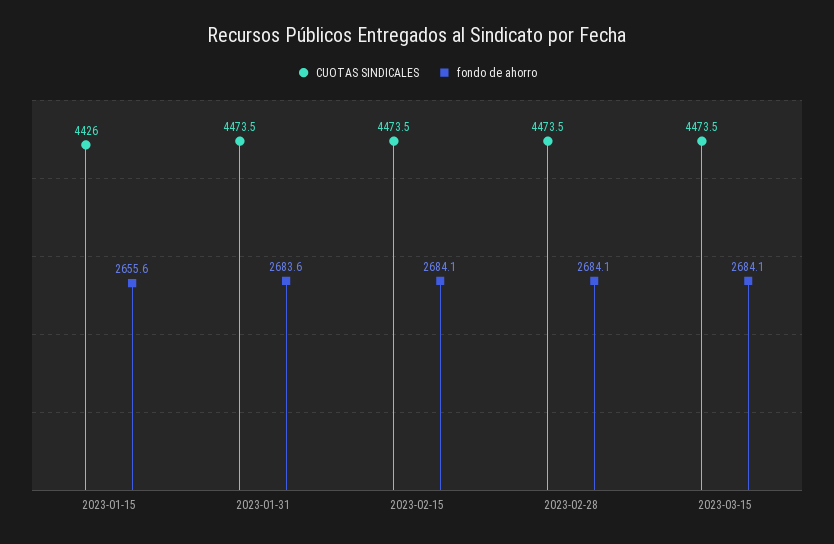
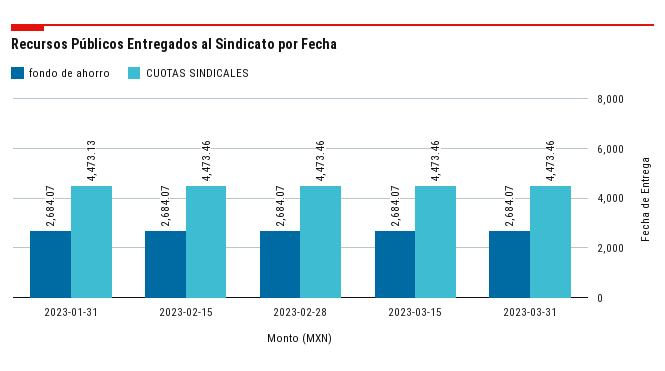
CUOTAS SINDICALES, 2023-01-15: 4426 -> none
fondo de ahorro, 2023-01-15: 2655.6 -> none
CUOTAS SINDICALES, 2023-01-31: 4473.5 -> 4473.13
fondo de ahorro, 2023-01-31: 2683.6 -> 2684.07
fondo de ahorro, 2023-03-31: none -> 2684.07
CUOTAS SINDICALES, 2023-03-31: none -> 4473.46

